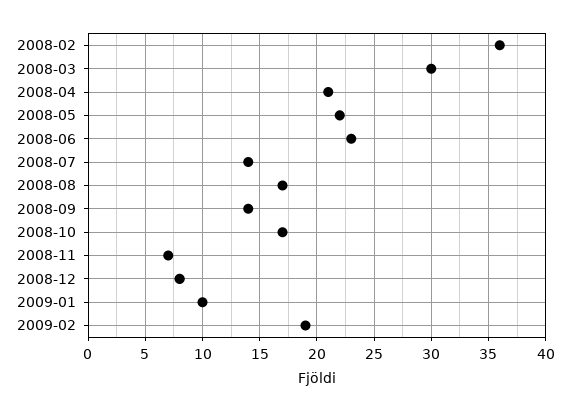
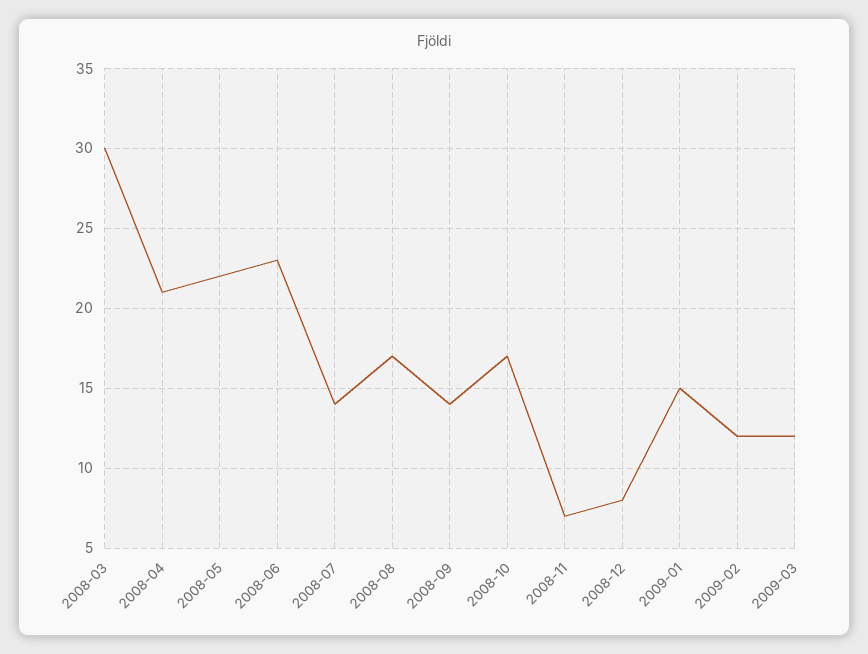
2008-02: 36 -> none
2009-01: 10 -> 15
2009-02: 19 -> 12
2009-03: none -> 12

